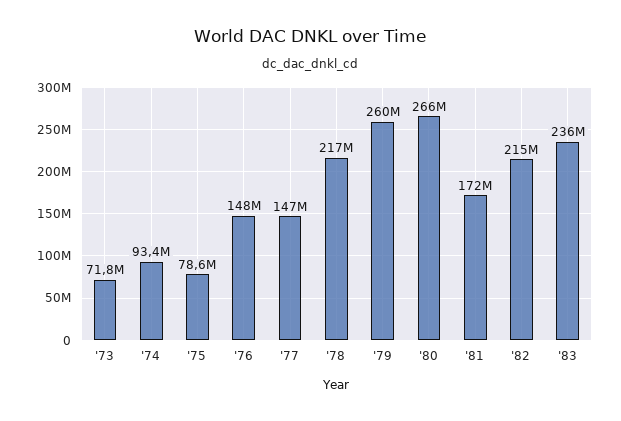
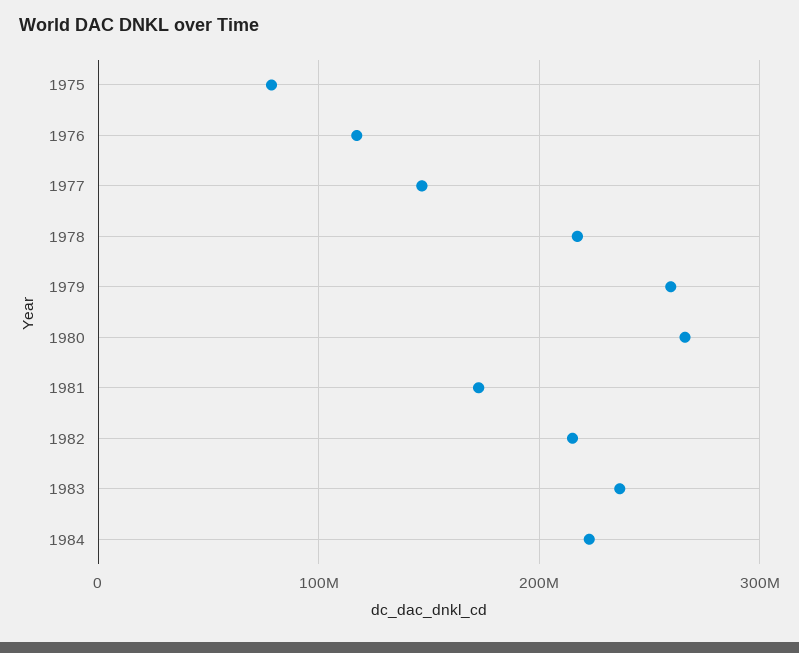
'73: 71800000 -> none
'74: 93400000 -> none
'76: 148000000 -> 120000000
1984: none -> 220000000

